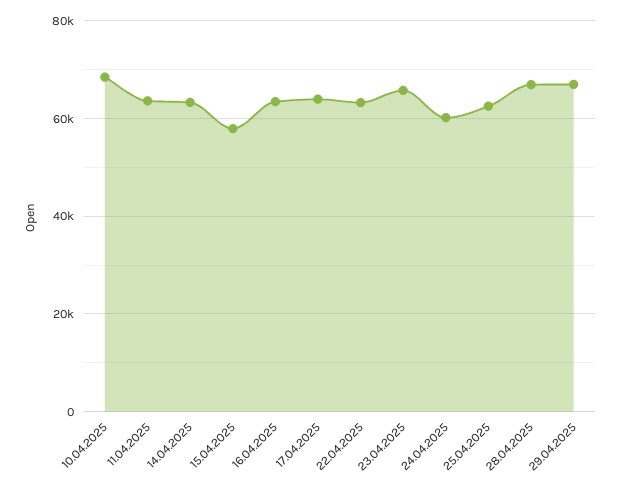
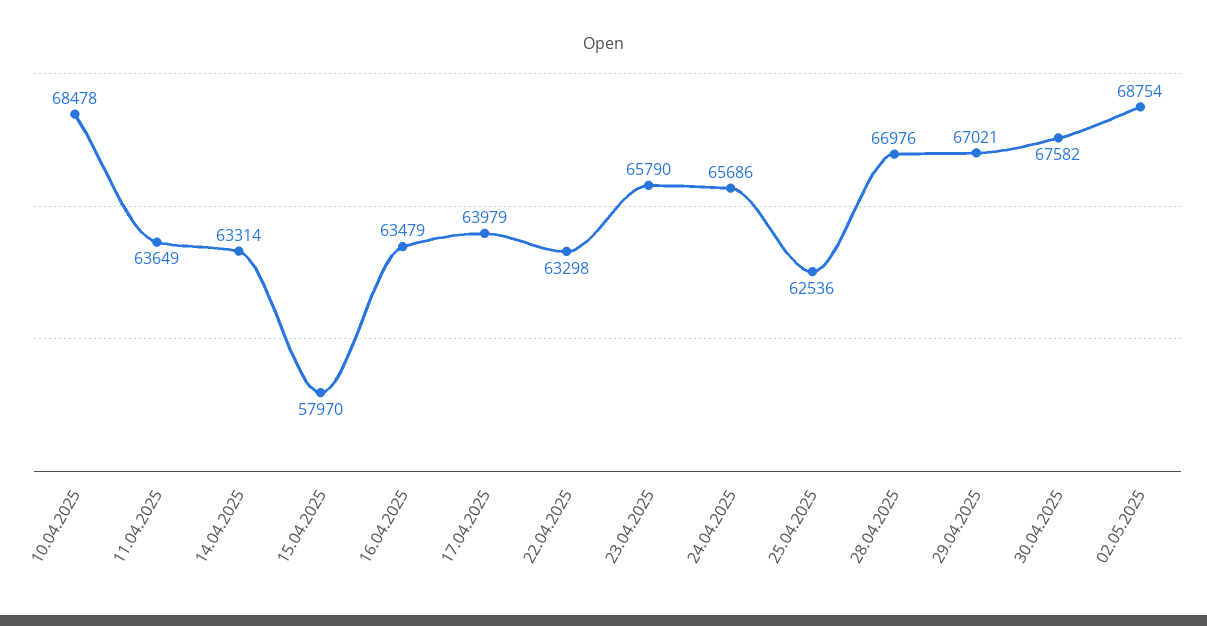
24.04.2025: 60000 -> 65686
30.04.2025: none -> 67582
02.05.2025: none -> 68754

